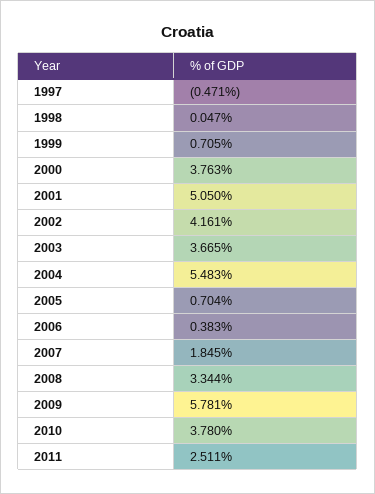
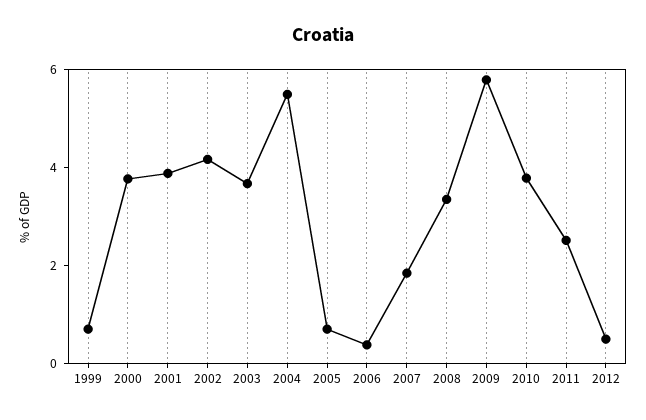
1997: -0.471 -> none
1998: 0.047 -> none
2001: 5.05 -> 4
2012: none -> 0.5

